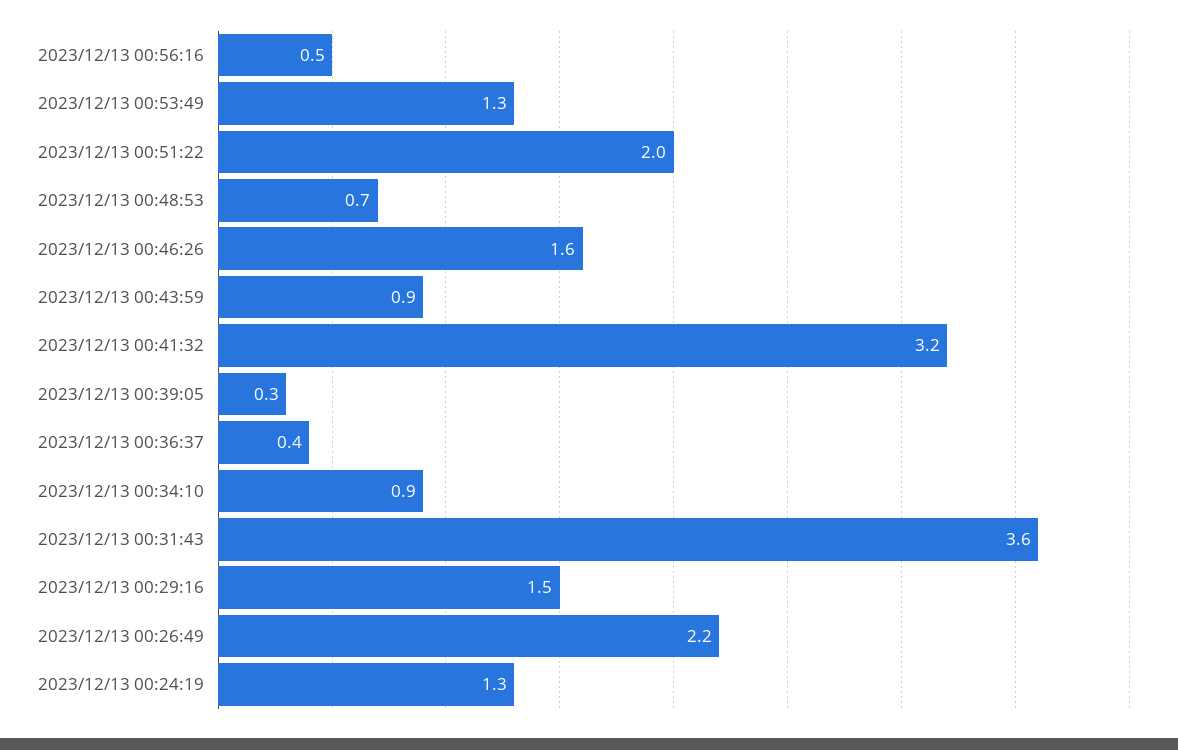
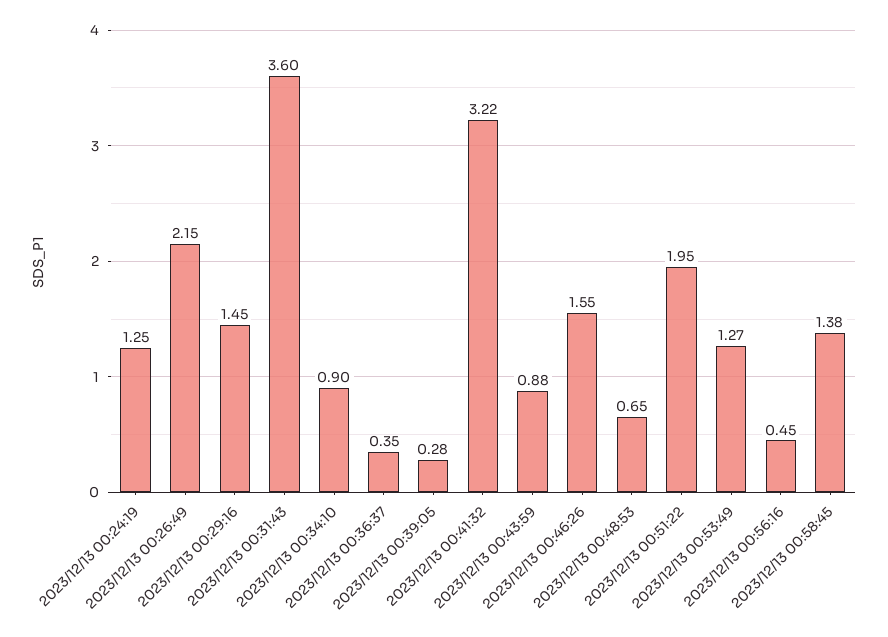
2023/12/13 00:58:45: none -> 1.38

